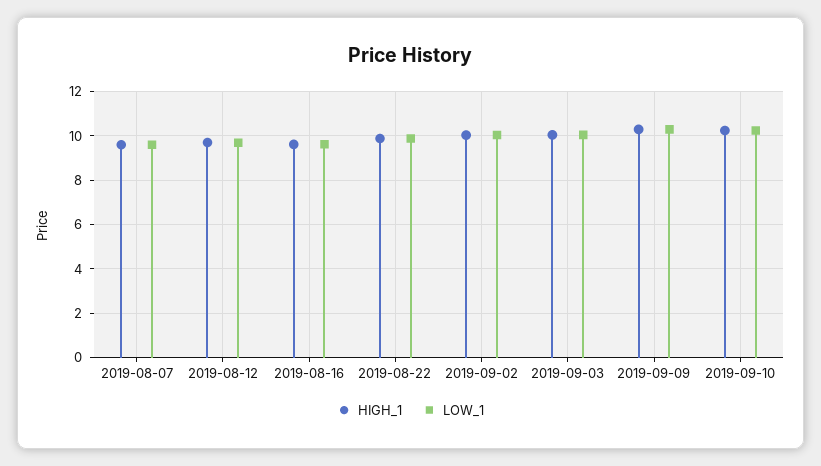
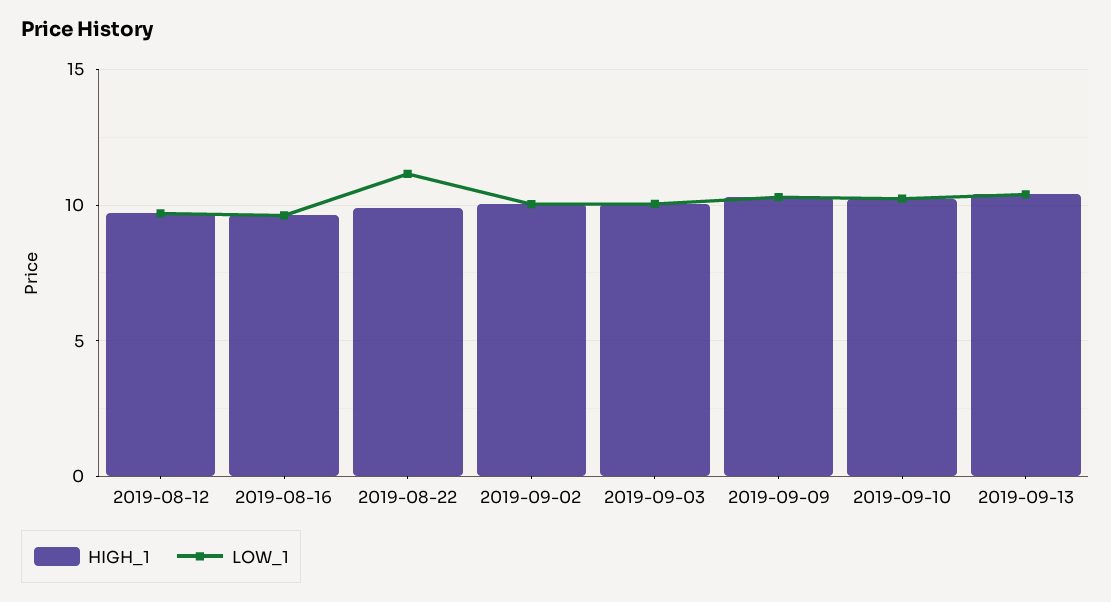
HIGH_1, 2019-08-07: 9.5 -> none
LOW_1, 2019-08-07: 9.5 -> none
LOW_1, 2019-08-22: 10 -> 11
HIGH_1, 2019-09-13: none -> 10.5
LOW_1, 2019-09-13: none -> 10.5

